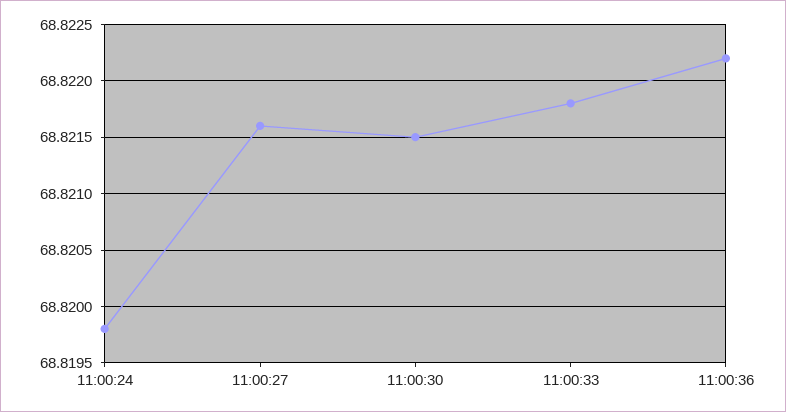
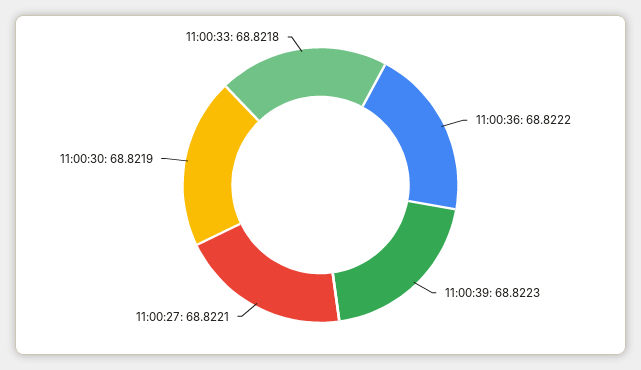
11:00:24: 68.8198 -> none
11:00:27: 68.8216 -> 68.8221
11:00:30: 68.8215 -> 68.8219
11:00:39: none -> 68.8223

